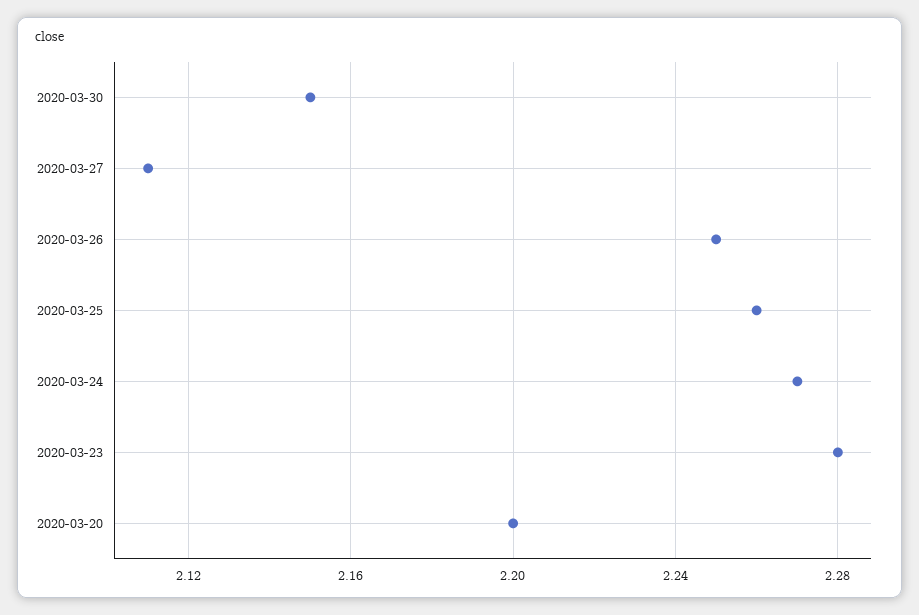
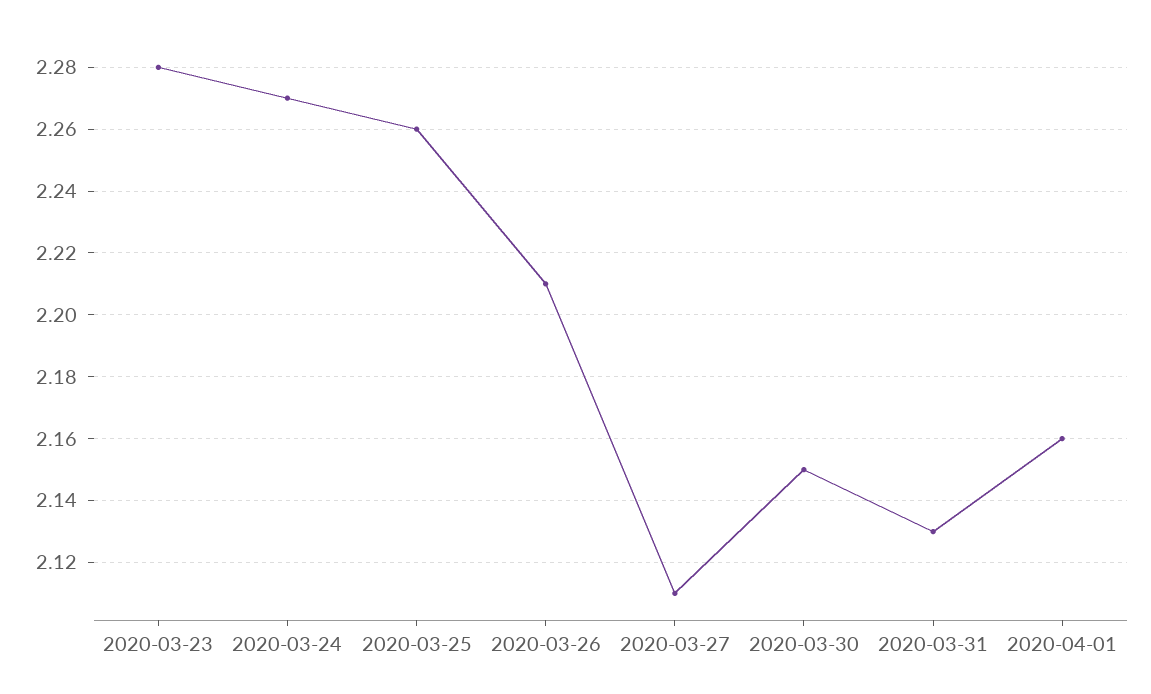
2020-03-26: 2.25 -> 2.21
2020-03-20: 2.2 -> none
2020-03-31: none -> 2.13
2020-04-01: none -> 2.16

